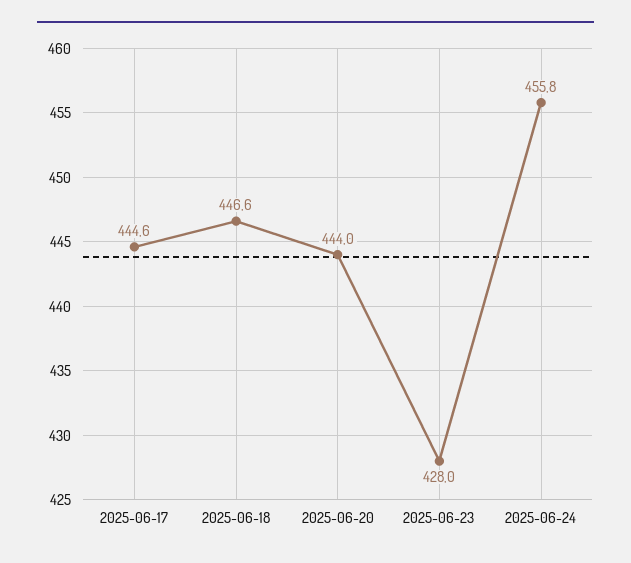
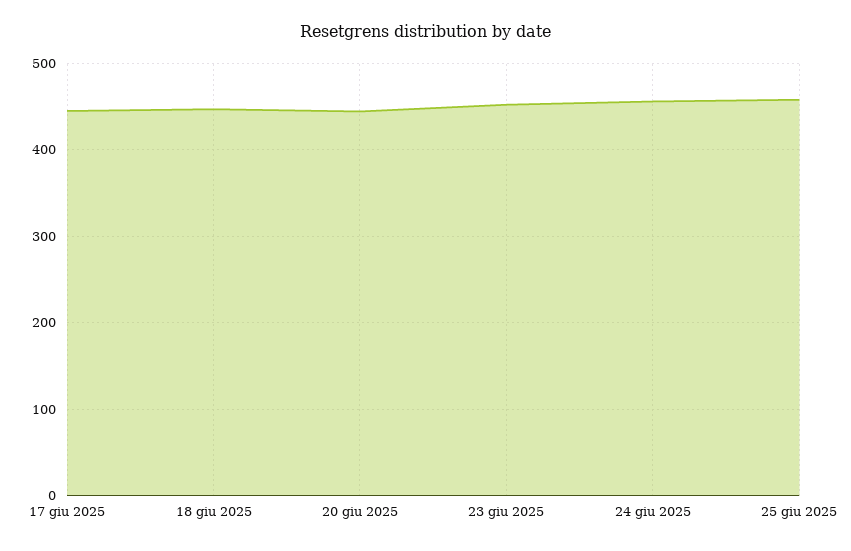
2025-06-23: 428 -> 450
25 giu 2025: none -> 460

